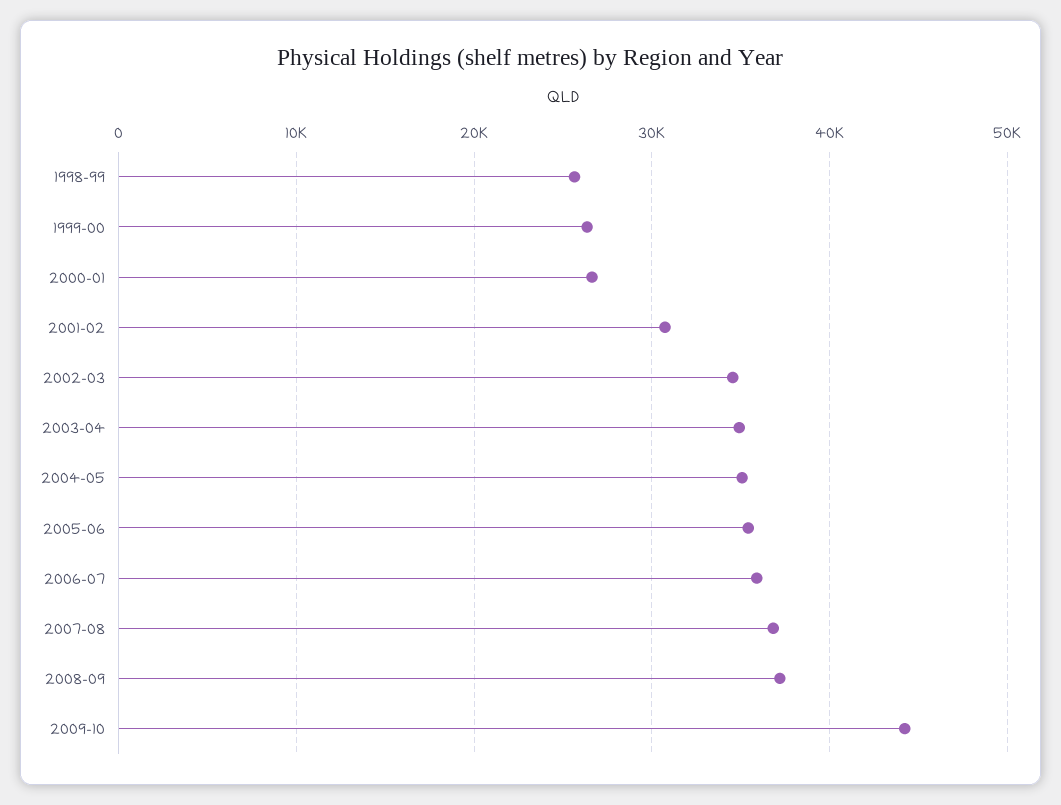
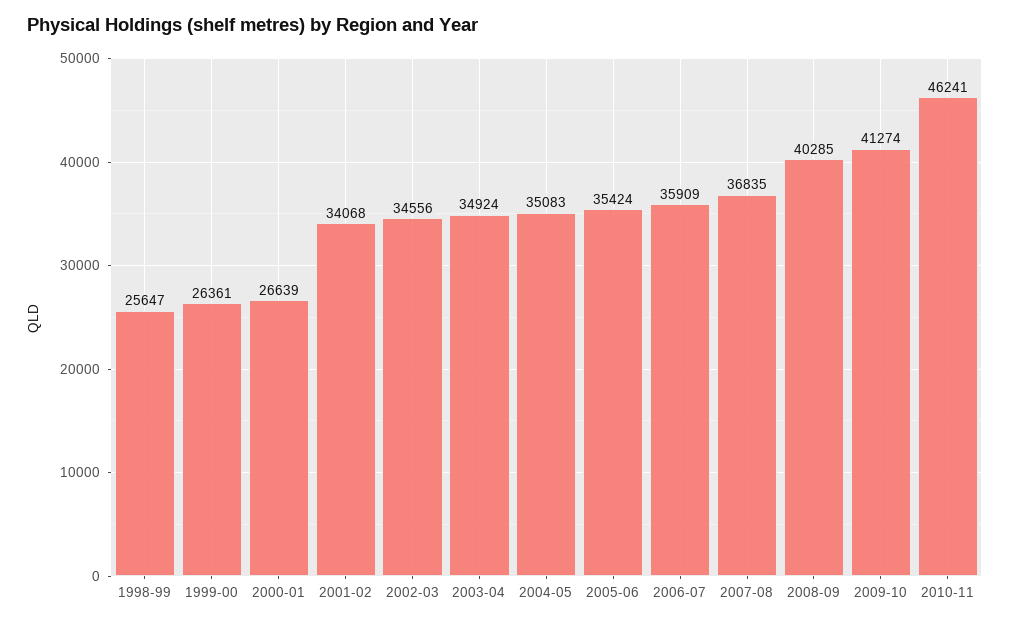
2001-02: 31000 -> 34068
2008-09: 37000 -> 40285
2009-10: 44000 -> 41274
2010-11: none -> 46241

